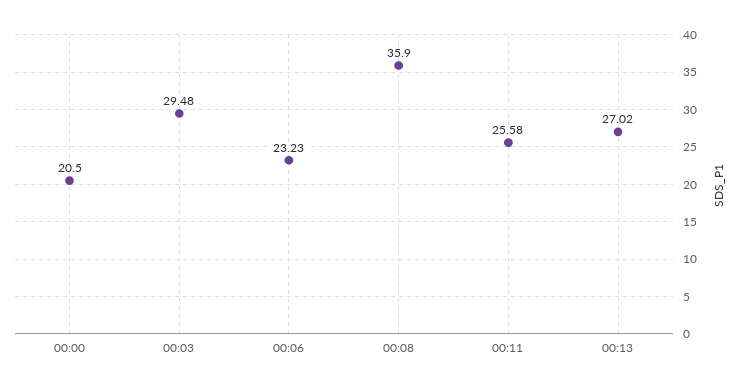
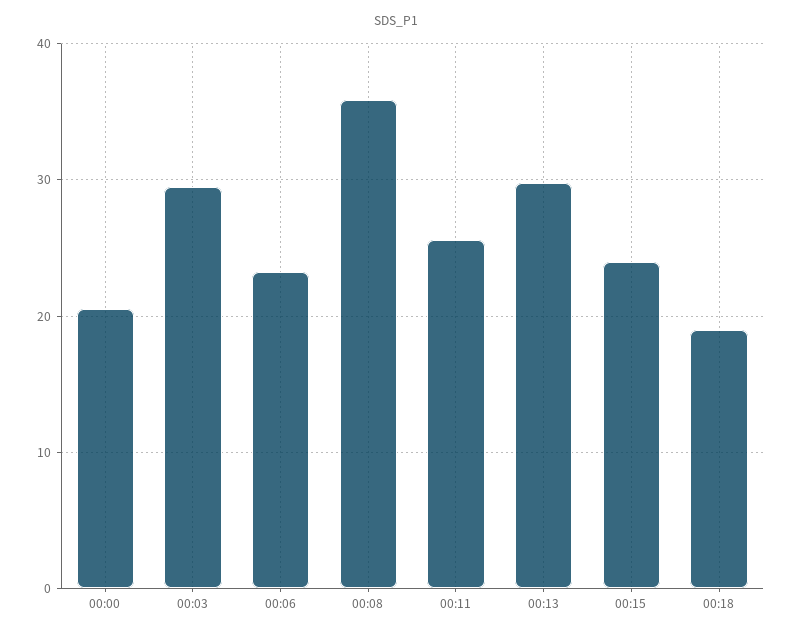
00:13: 27.02 -> 30
00:15: none -> 24
00:18: none -> 19

